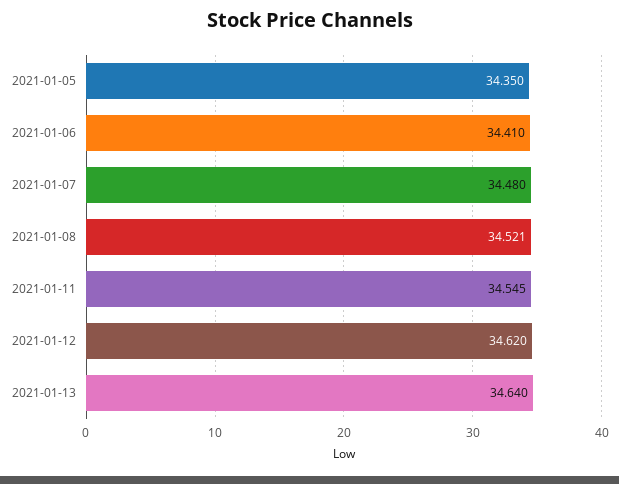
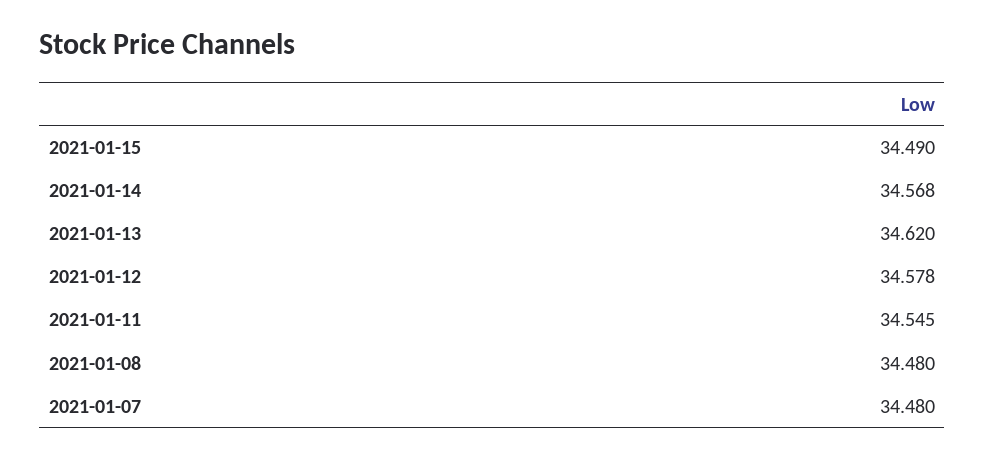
2021-01-05: 34.35 -> none
2021-01-06: 34.41 -> none
2021-01-08: 34.521 -> 34.48
2021-01-12: 34.62 -> 34.578
2021-01-13: 34.64 -> 34.62
2021-01-15: none -> 34.49
2021-01-14: none -> 34.568

